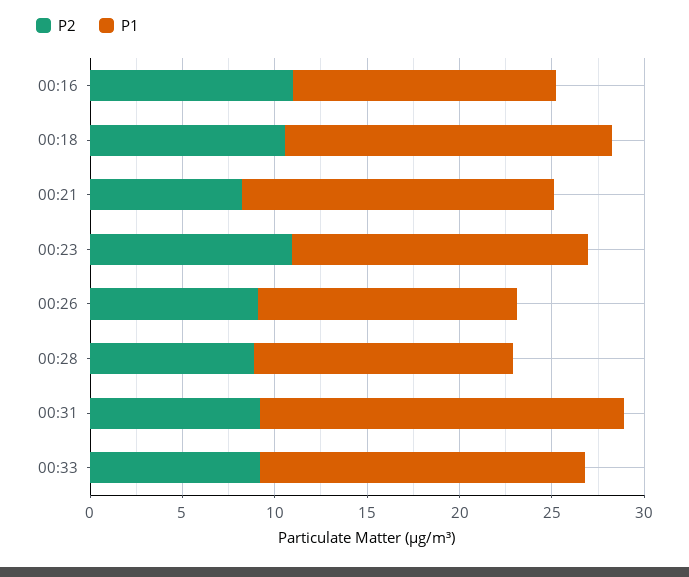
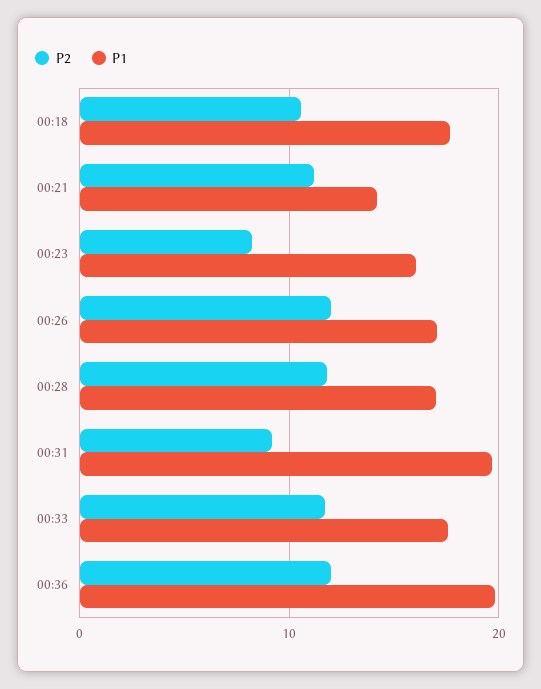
P2, 00:16: 11 -> none
P1, 00:16: 14 -> none
P2, 00:21: 8 -> 11
P1, 00:21: 17 -> 14
P2, 00:23: 11 -> 8
P2, 00:26: 9 -> 12
P1, 00:26: 14 -> 17
P2, 00:28: 9 -> 12
P1, 00:28: 14 -> 17
P2, 00:33: 9 -> 12
P2, 00:36: none -> 12
P1, 00:36: none -> 20

